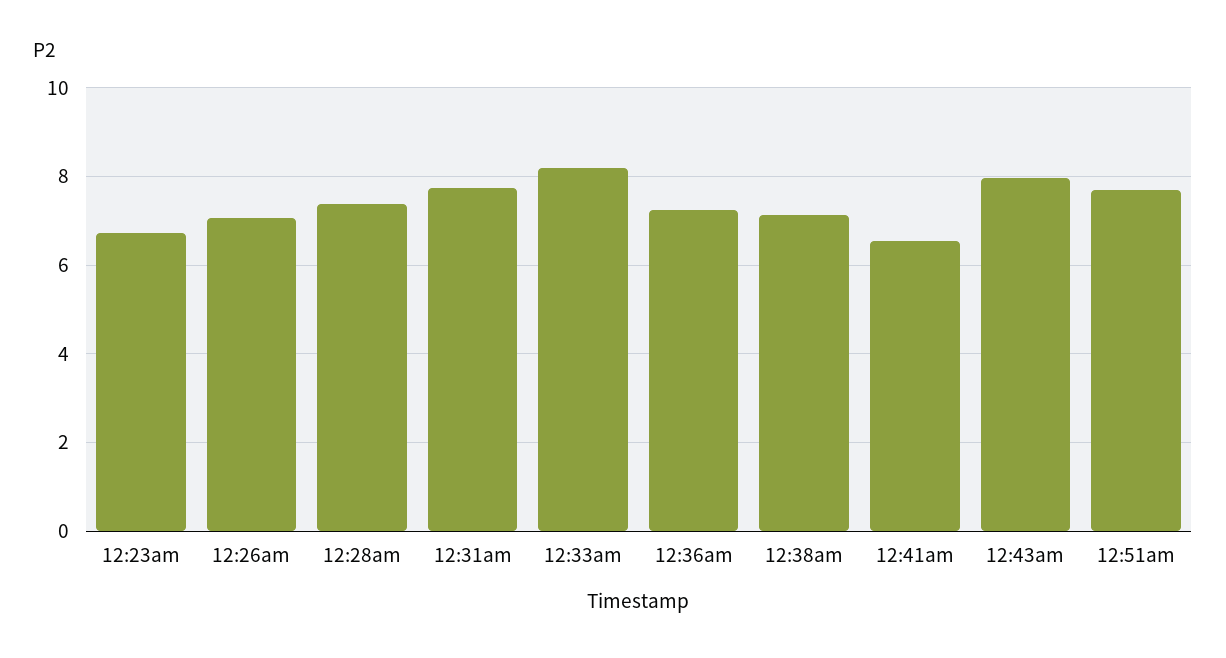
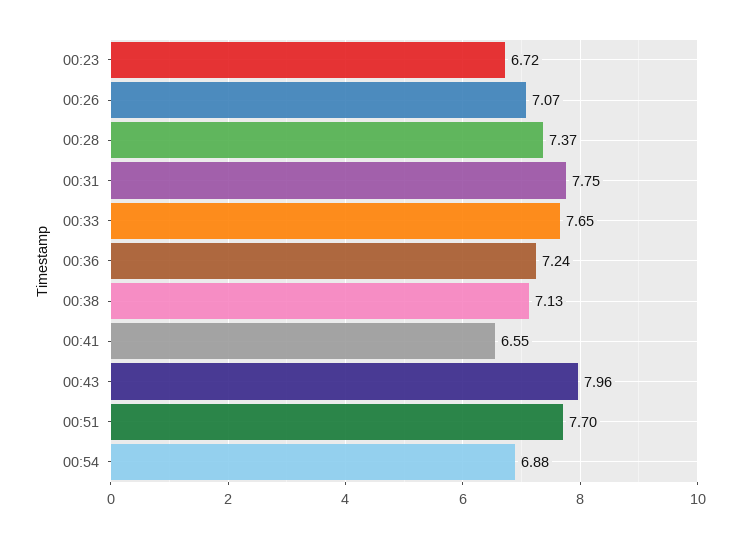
12:33am: 8.2 -> 7.65
00:54: none -> 6.88

